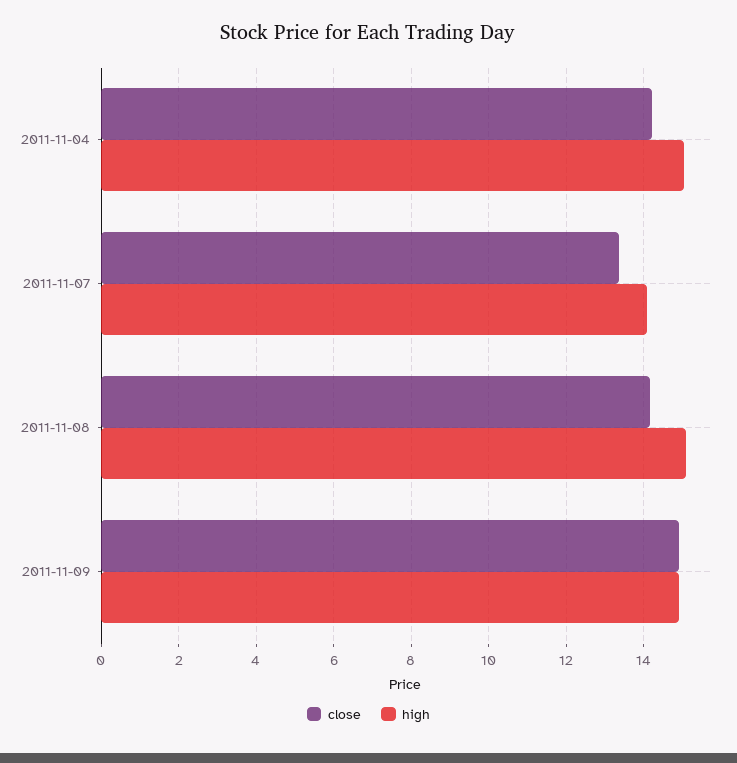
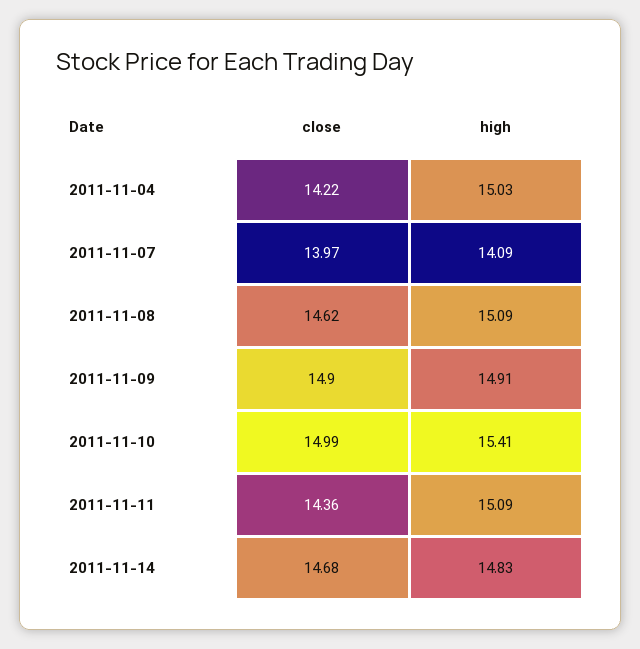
close, 2011-11-07: 13.4 -> 13.97
close, 2011-11-08: 14.2 -> 14.62
close, 2011-11-10: none -> 14.99
high, 2011-11-10: none -> 15.41
close, 2011-11-11: none -> 14.36
high, 2011-11-11: none -> 15.09
close, 2011-11-14: none -> 14.68
high, 2011-11-14: none -> 14.83

